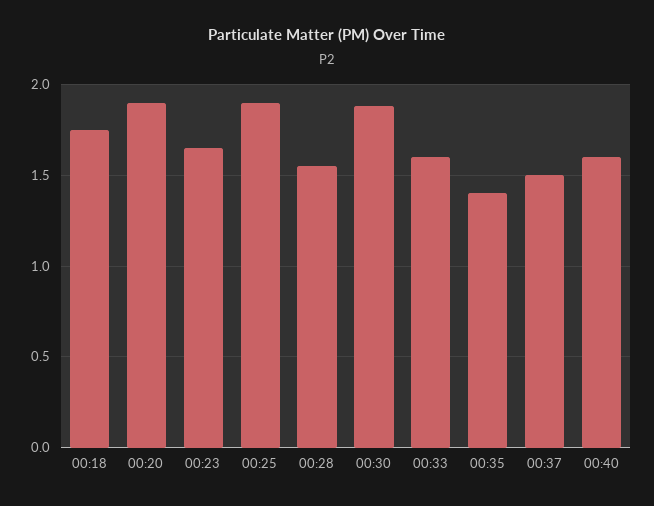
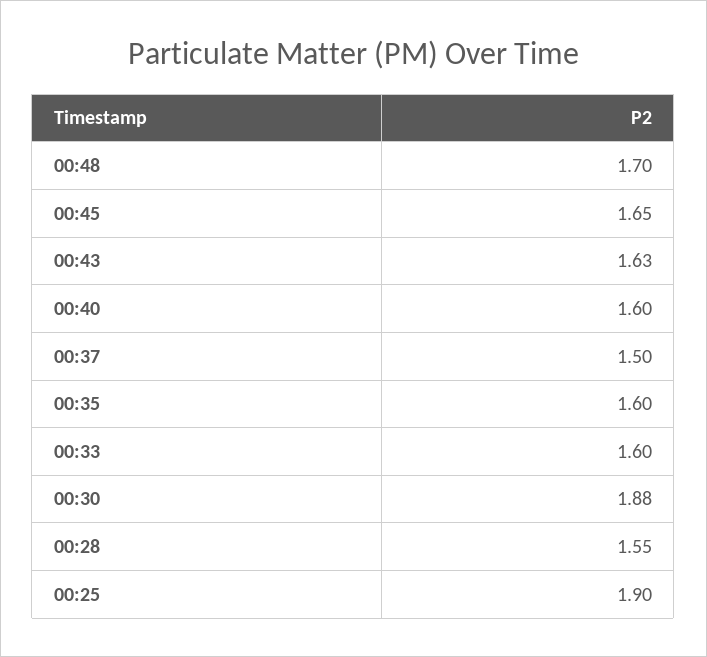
00:18: 1.75 -> none
00:20: 1.9 -> none
00:23: 1.65 -> none
00:35: 1.4 -> 1.6
00:48: none -> 1.7
00:45: none -> 1.65
00:43: none -> 1.63

